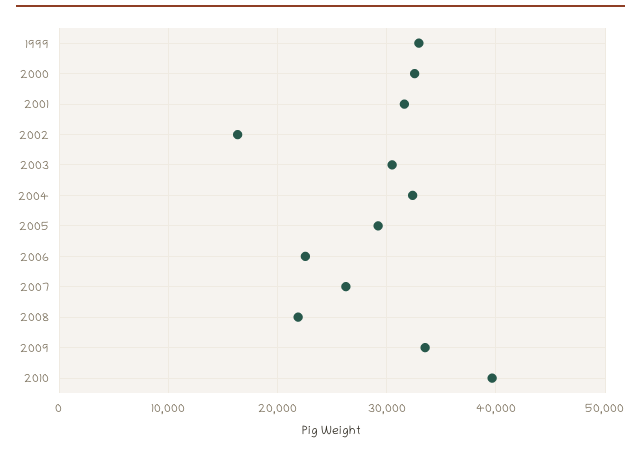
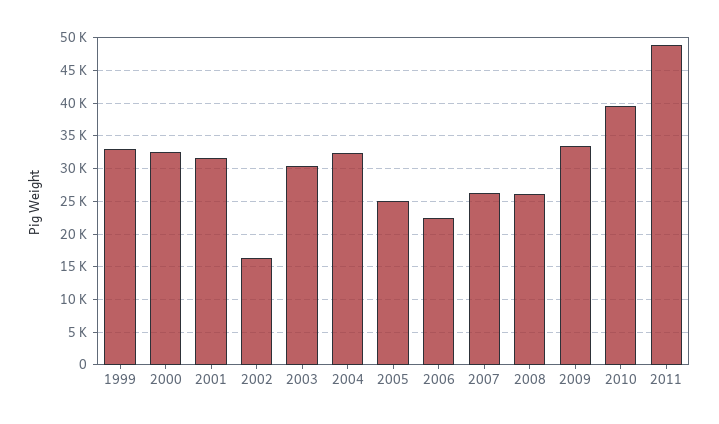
2005: 29000 -> 25000
2008: 22000 -> 26000
2011: none -> 49000

